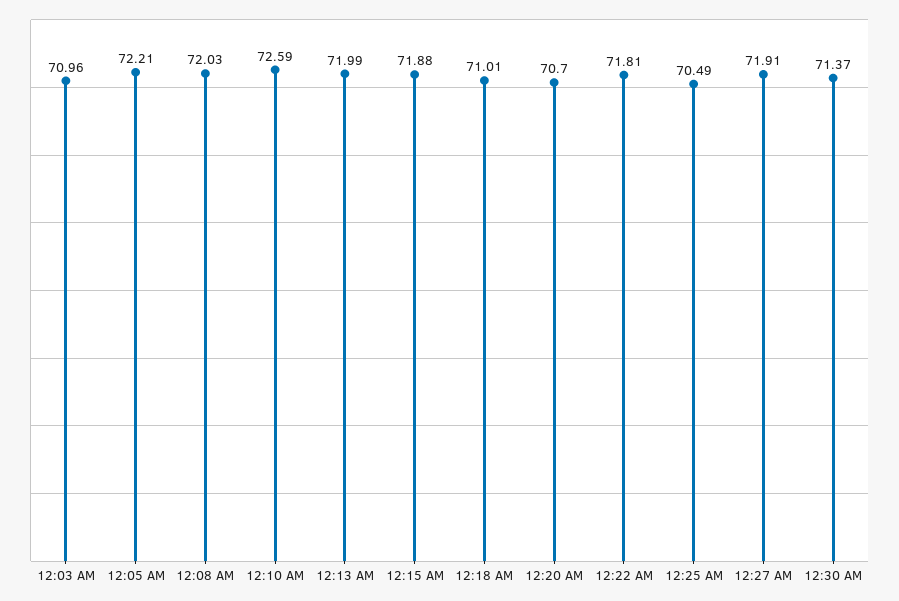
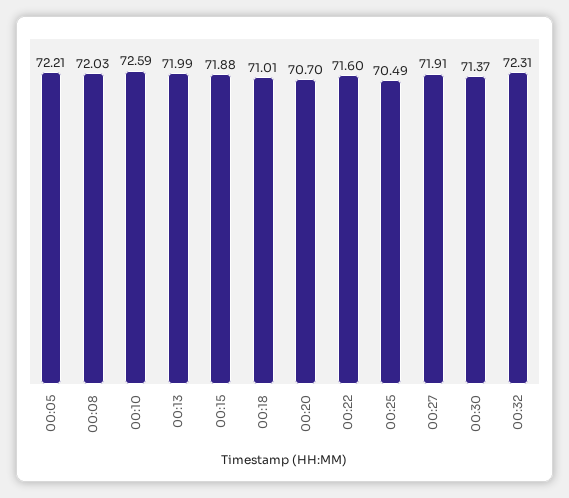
12:03 AM: 70.96 -> none
12:22 AM: 71.81 -> 71.6
00:32: none -> 72.31

